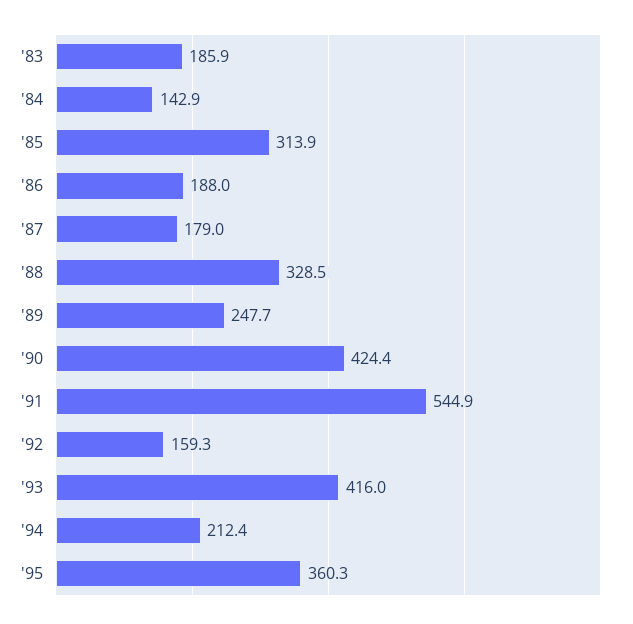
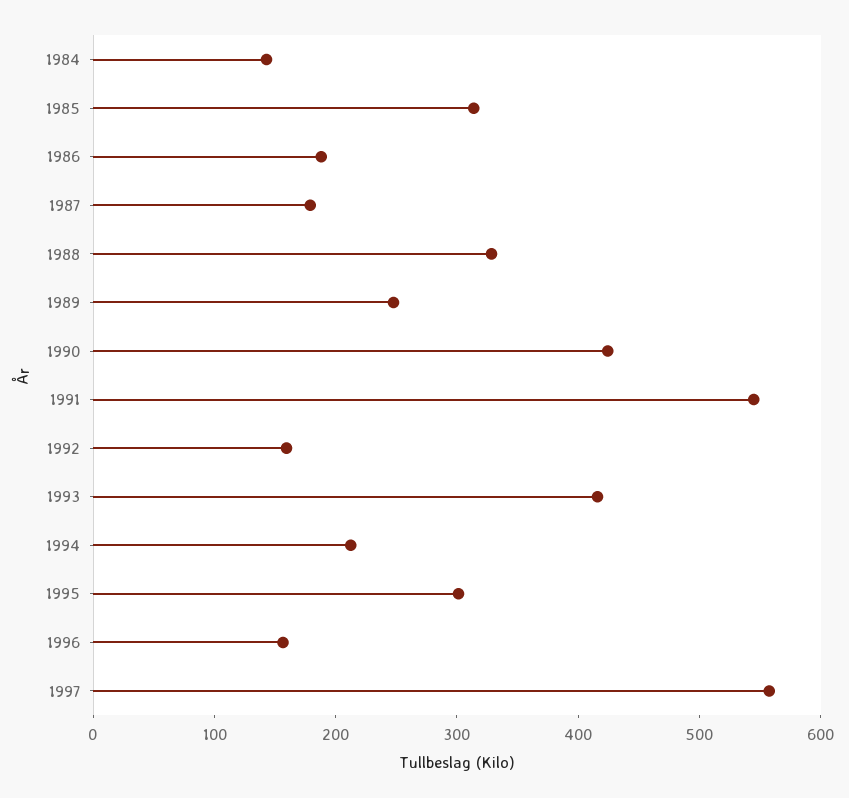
'83: 185.9 -> none
'95: 360.3 -> 300
1996: none -> 160
1997: none -> 560

